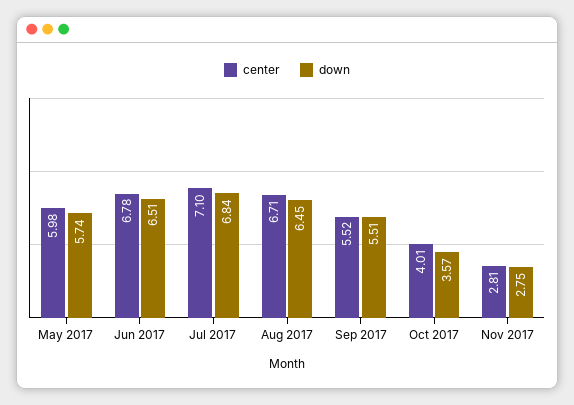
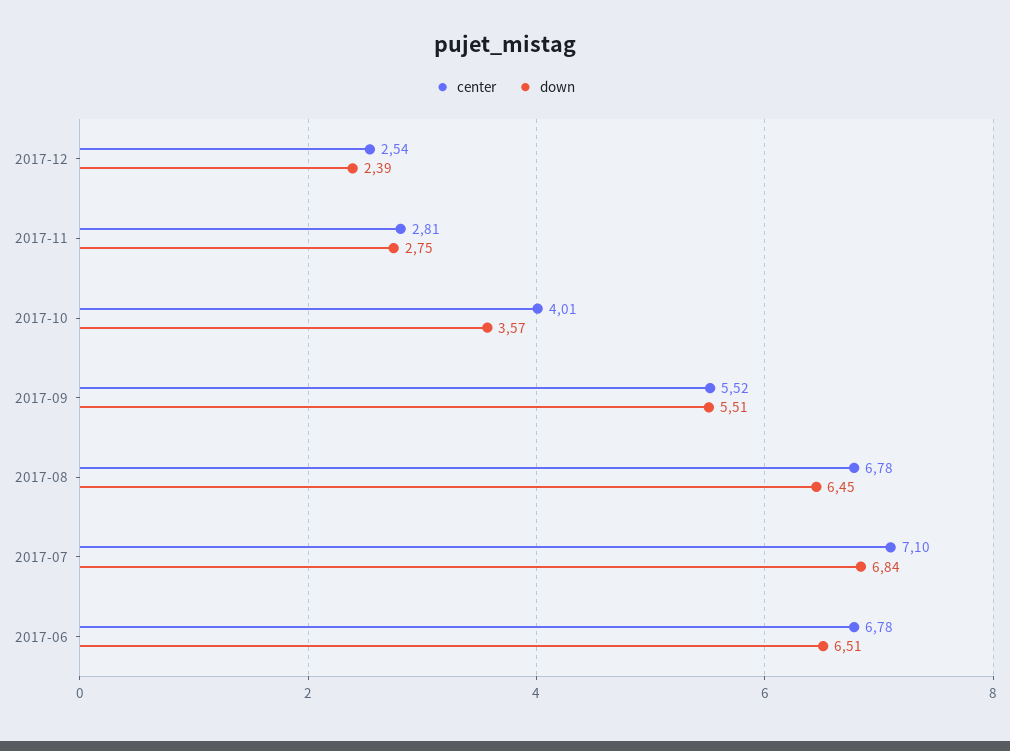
center, May 2017: 5.98 -> none
down, May 2017: 5.74 -> none
center, Aug 2017: 6.71 -> 6.78
center, 2017-12: none -> 2.54
down, 2017-12: none -> 2.39

